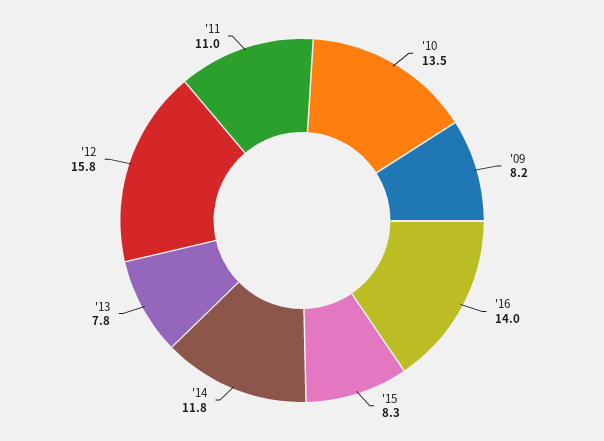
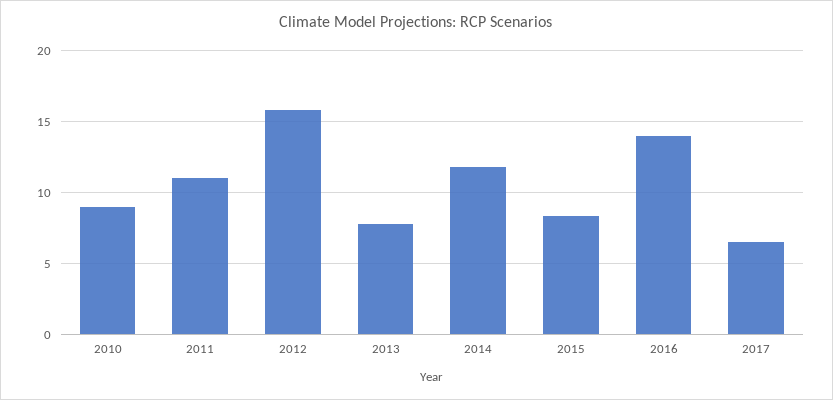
'10: 13.5 -> 9
'09: 8.2 -> none
2017: none -> 6.5

